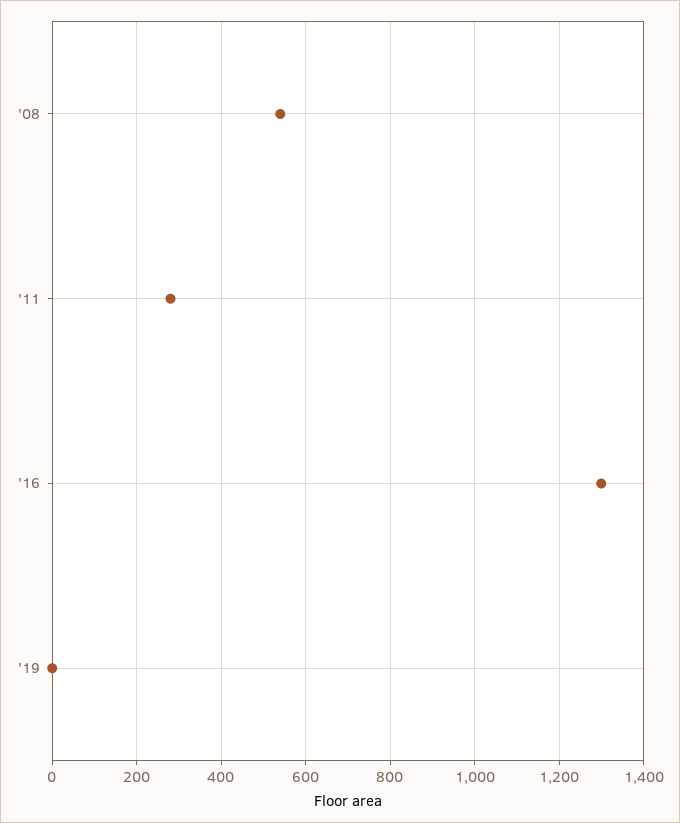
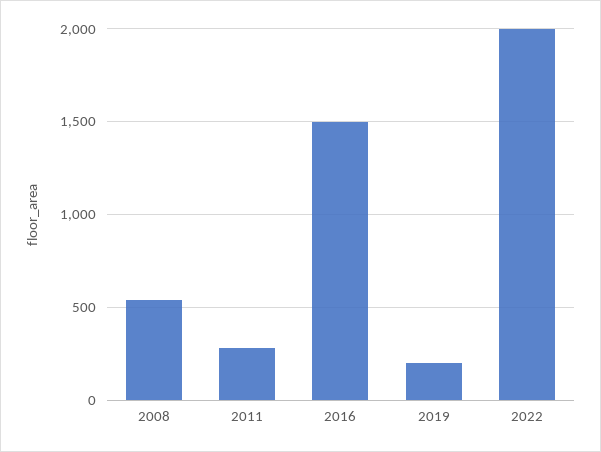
'16: 1300 -> 1500
'19: 0 -> 200
2022: none -> 2000

